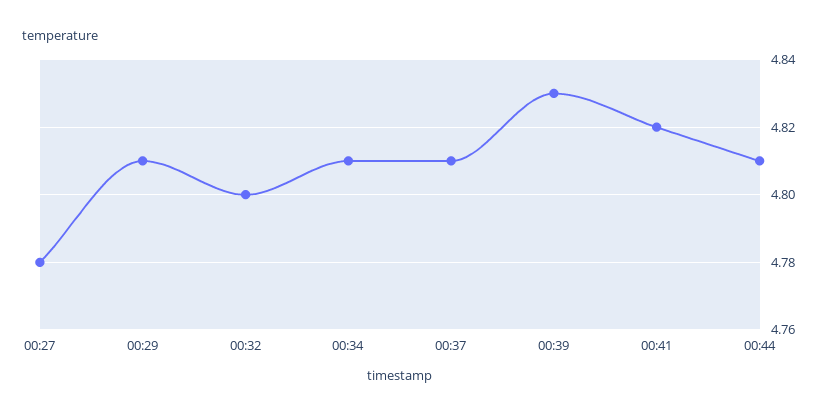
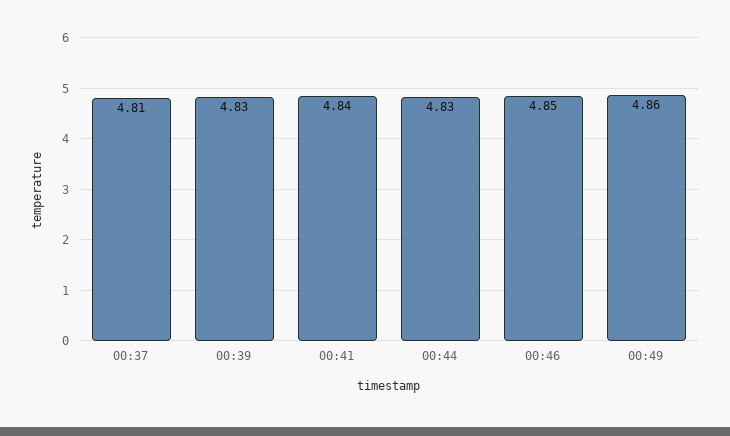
00:27: 4.78 -> none
00:29: 4.81 -> none
00:32: 4.8 -> none
00:34: 4.81 -> none
00:41: 4.82 -> 4.84
00:44: 4.81 -> 4.83
00:46: none -> 4.85
00:49: none -> 4.86

